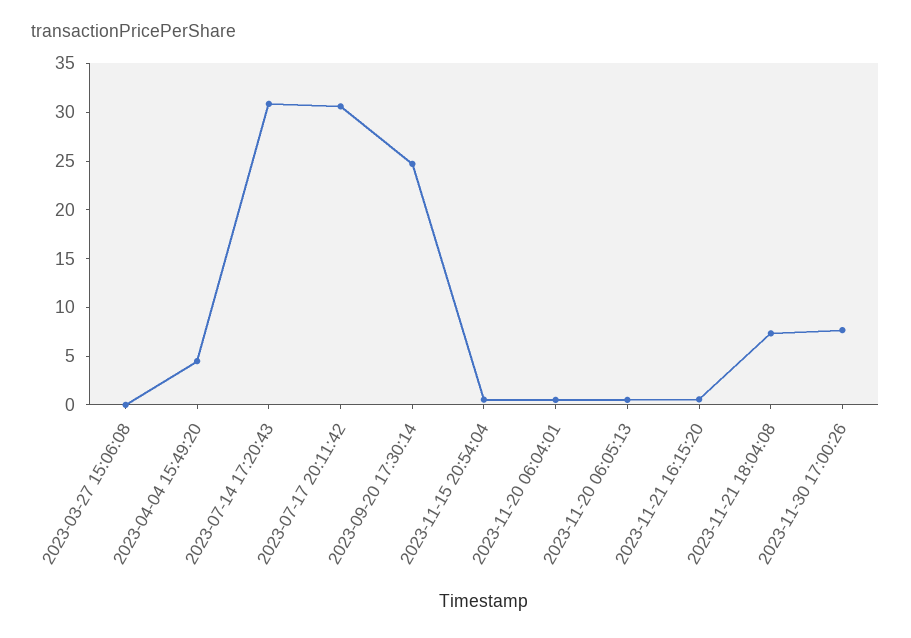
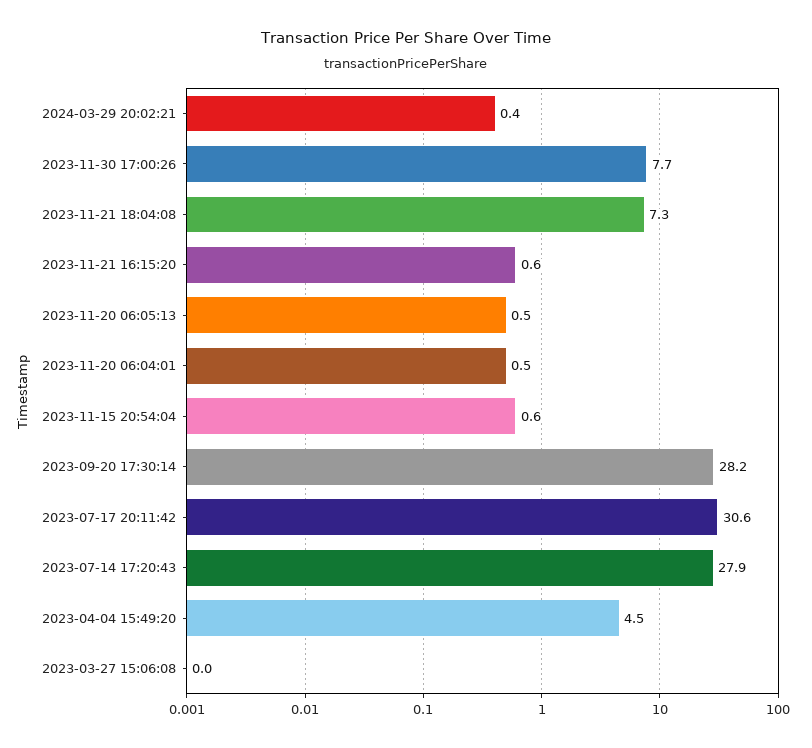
2023-07-14 17:20:43: 31 -> 27.9
2023-09-20 17:30:14: 25 -> 28.2
2024-03-29 20:02:21: none -> 0.4

